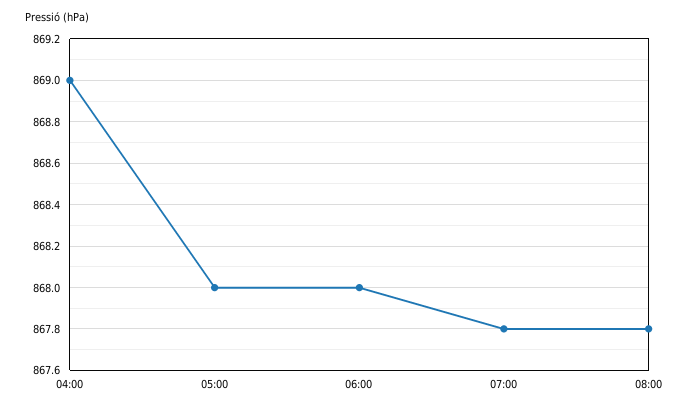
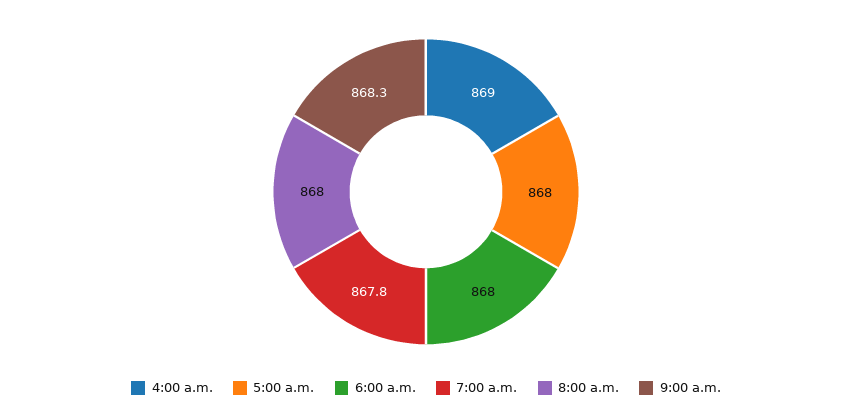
08:00: 867.8 -> 868
9:00 a.m.: none -> 868.3

